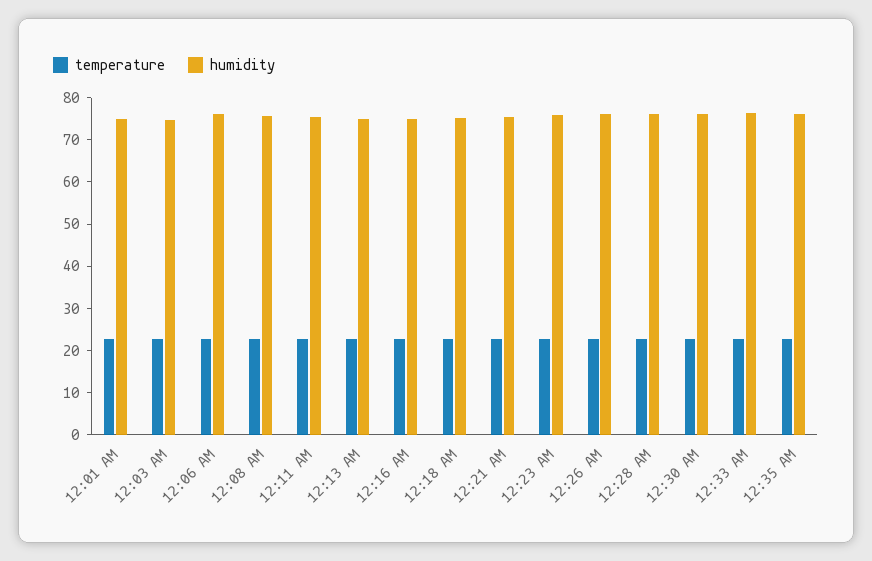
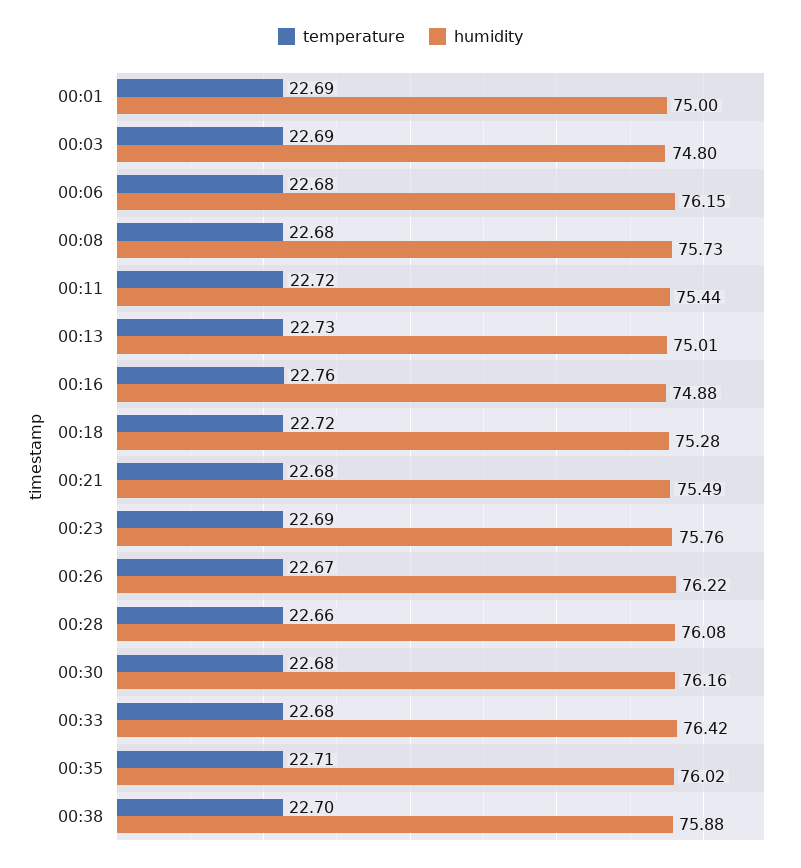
temperature, 00:38: none -> 22.7
humidity, 00:38: none -> 75.88

